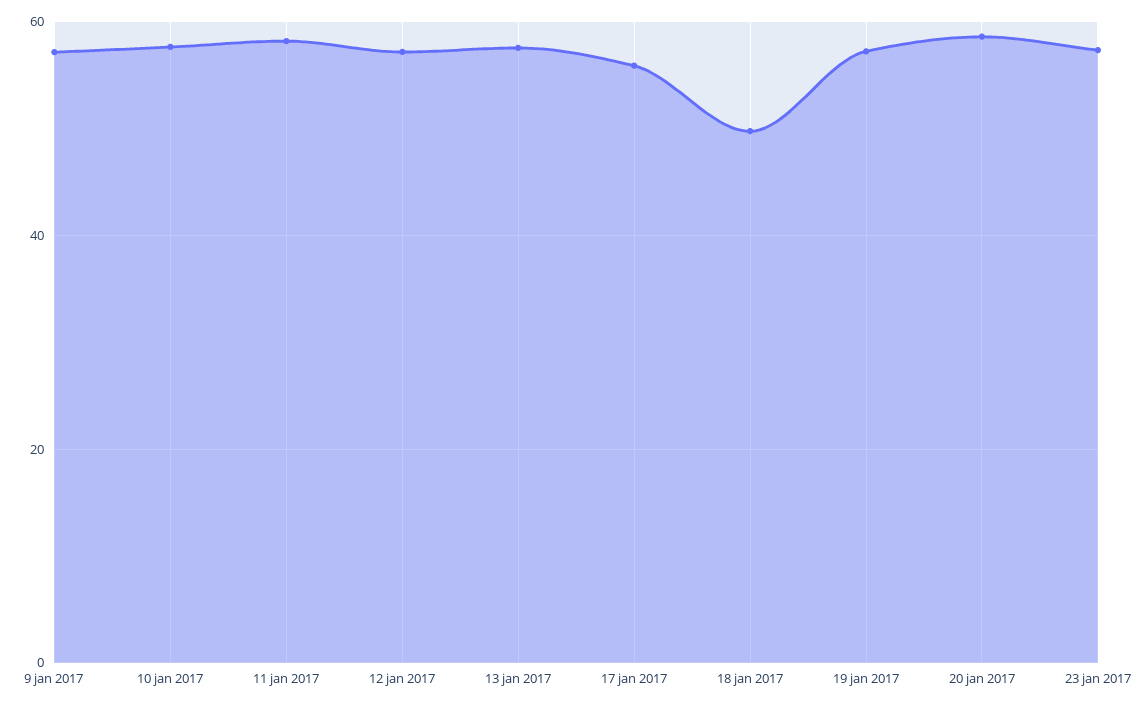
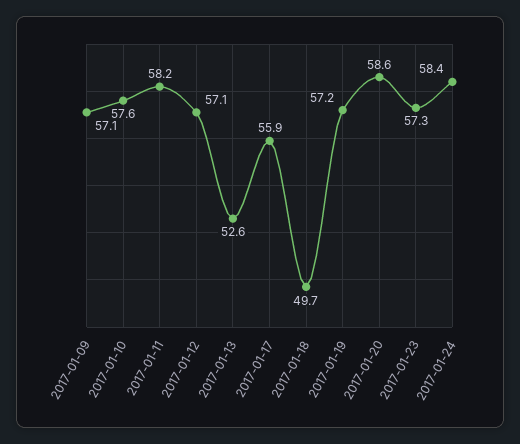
13 jan 2017: 58 -> 52.6
2017-01-24: none -> 58.4

